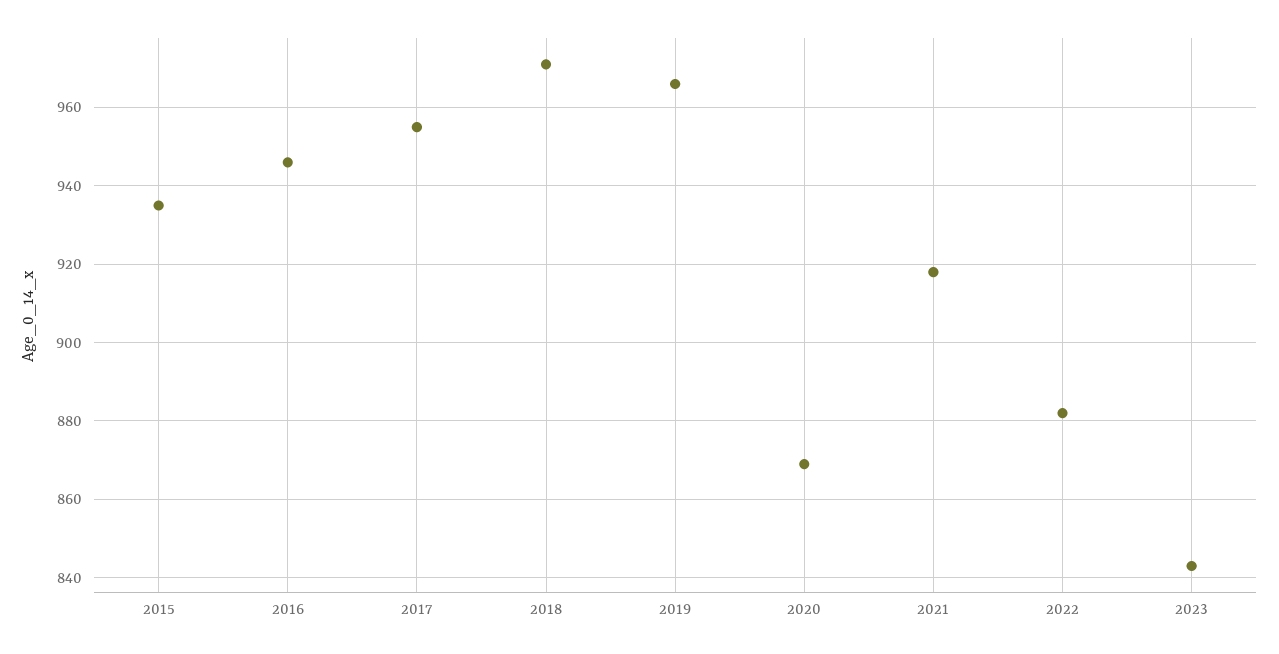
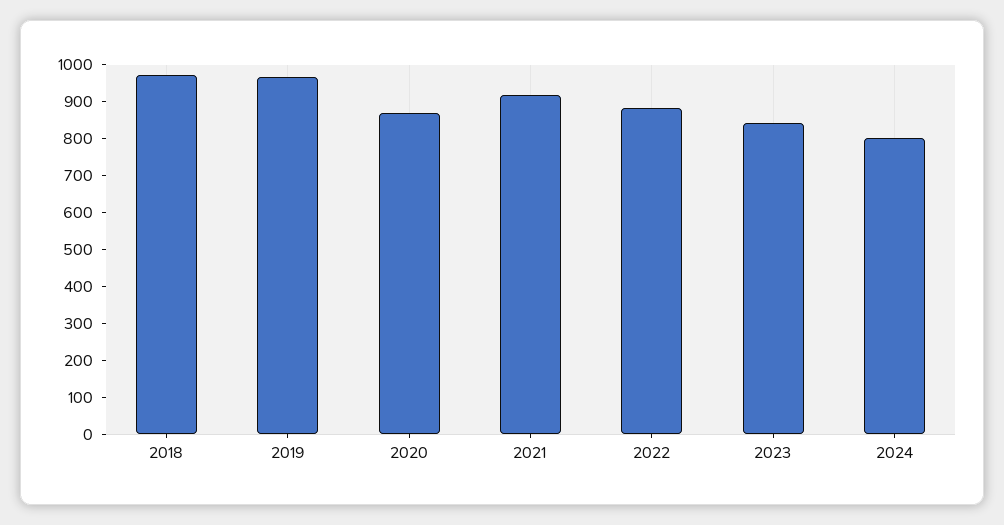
2015: 935 -> none
2016: 945 -> none
2017: 955 -> none
2024: none -> 800

